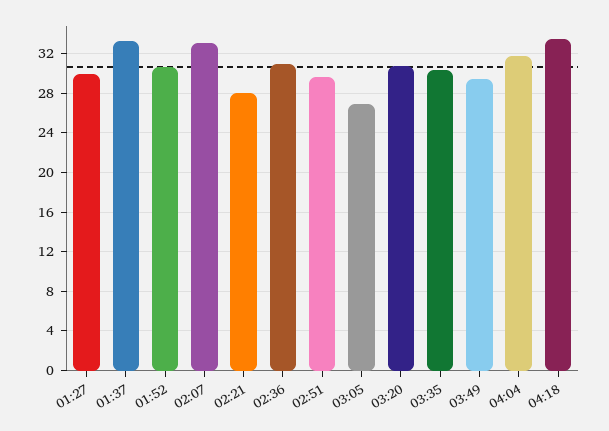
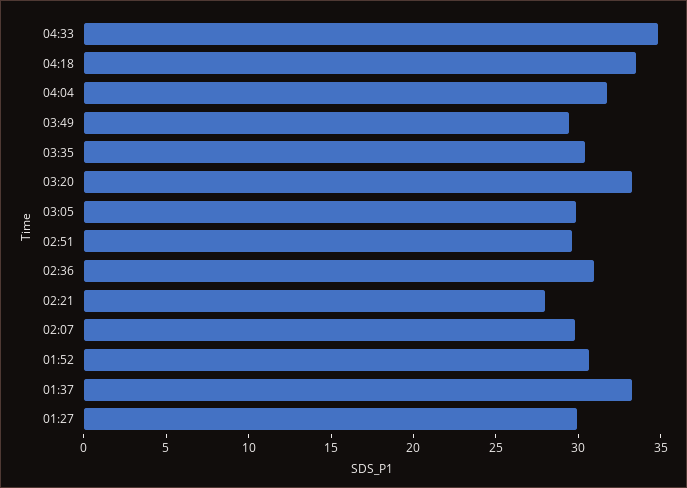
02:07: 33 -> 30
03:05: 27 -> 30
03:20: 31 -> 33
04:33: none -> 35

